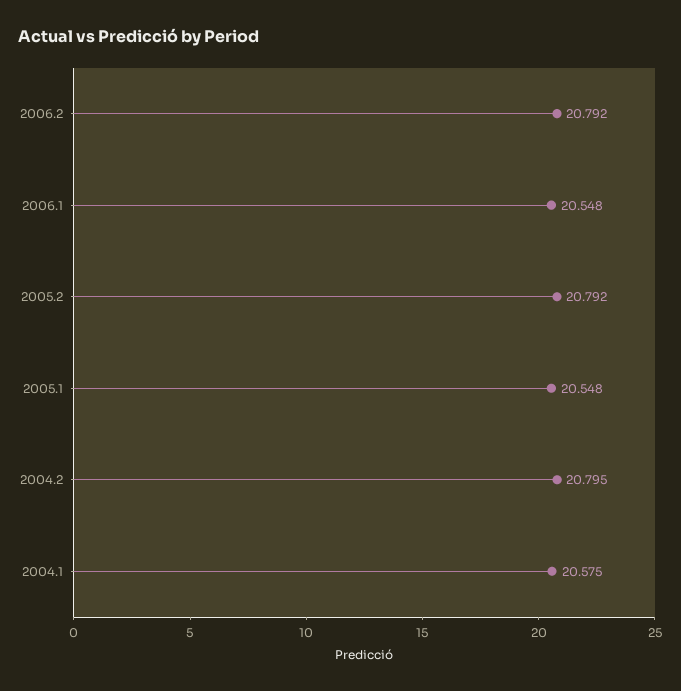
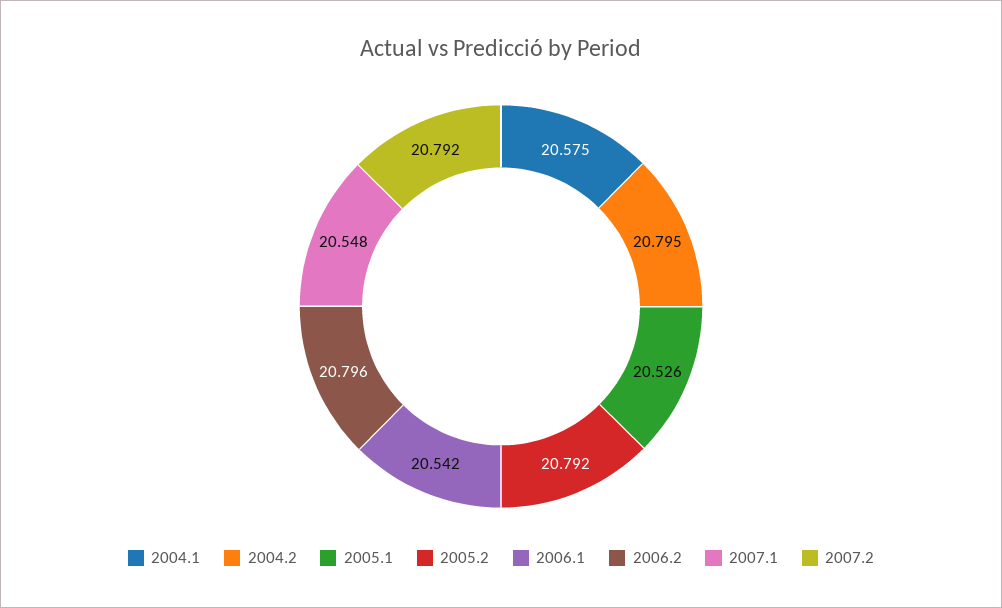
2006.2: 20.792 -> 20.796
2006.1: 20.548 -> 20.542
2005.1: 20.548 -> 20.526
2007.1: none -> 20.548
2007.2: none -> 20.792

